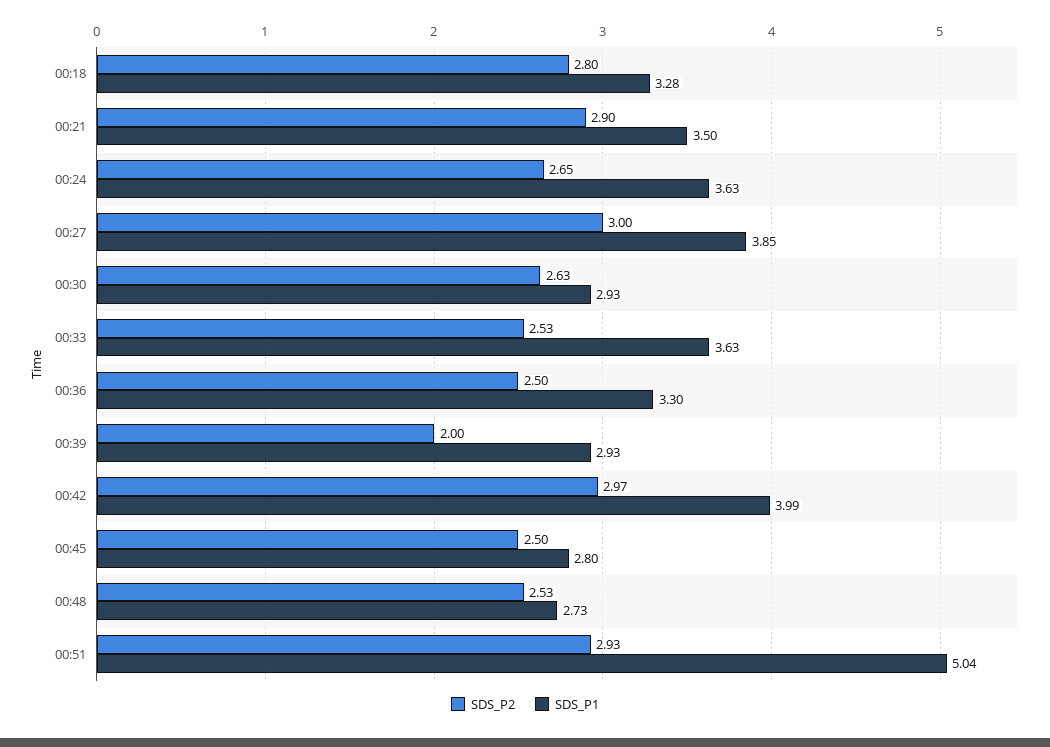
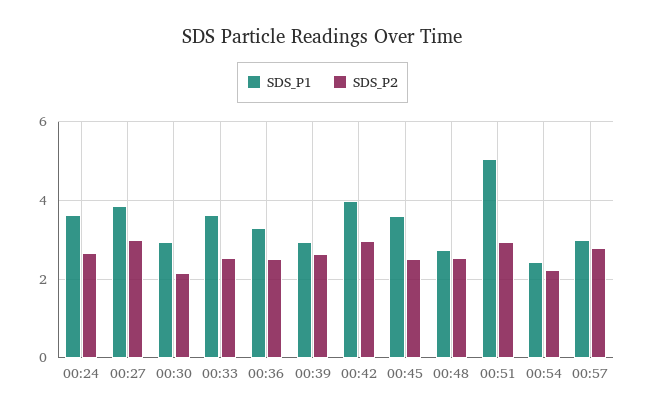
SDS_P2, 00:18: 2.8 -> none
SDS_P1, 00:18: 3.28 -> none
SDS_P2, 00:21: 2.9 -> none
SDS_P1, 00:21: 3.5 -> none
SDS_P2, 00:30: 2.63 -> 2.2
SDS_P2, 00:39: 2 -> 2.6
SDS_P1, 00:45: 2.8 -> 3.6
SDS_P1, 00:54: none -> 2.4
SDS_P2, 00:54: none -> 2.2
SDS_P1, 00:57: none -> 3
SDS_P2, 00:57: none -> 2.8

